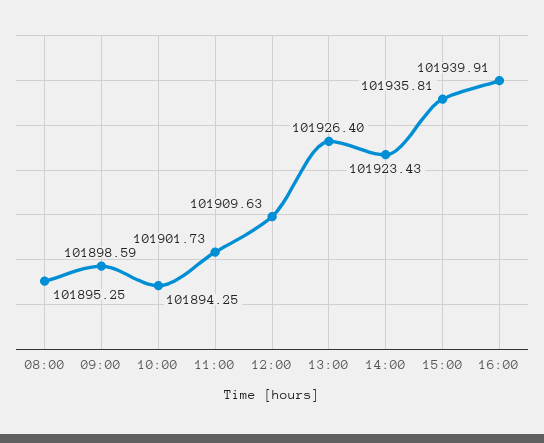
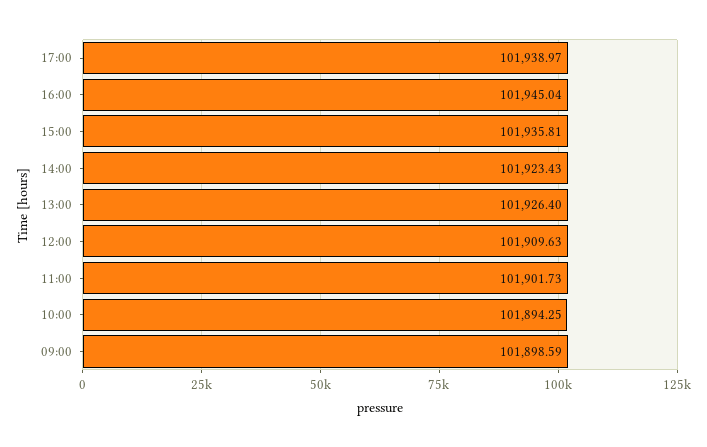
08:00: 101895.25 -> none
16:00: 101939.91 -> 101945.04
17:00: none -> 101938.97

